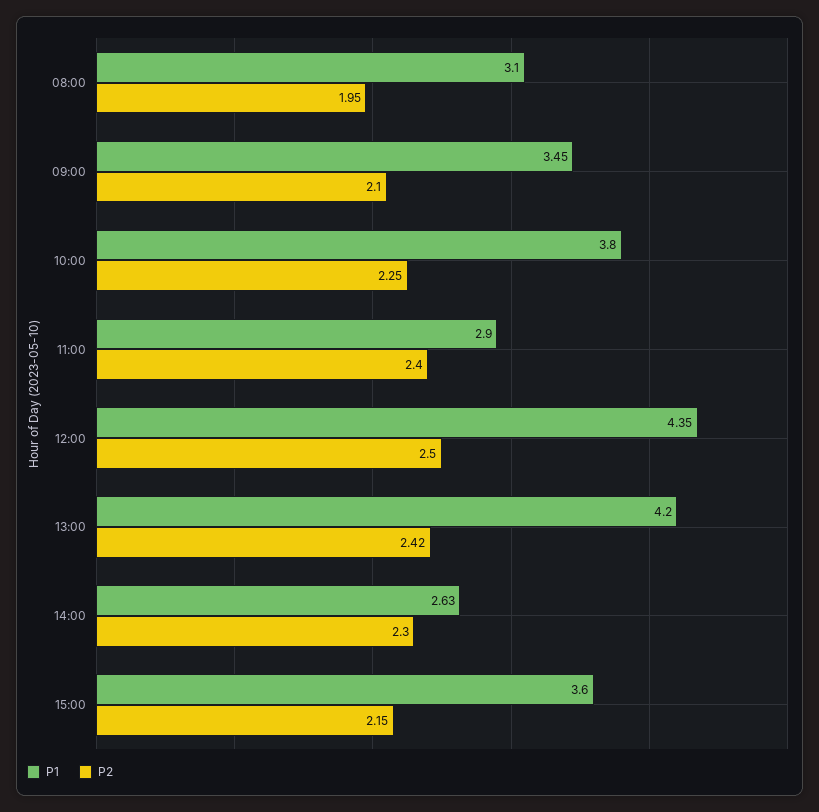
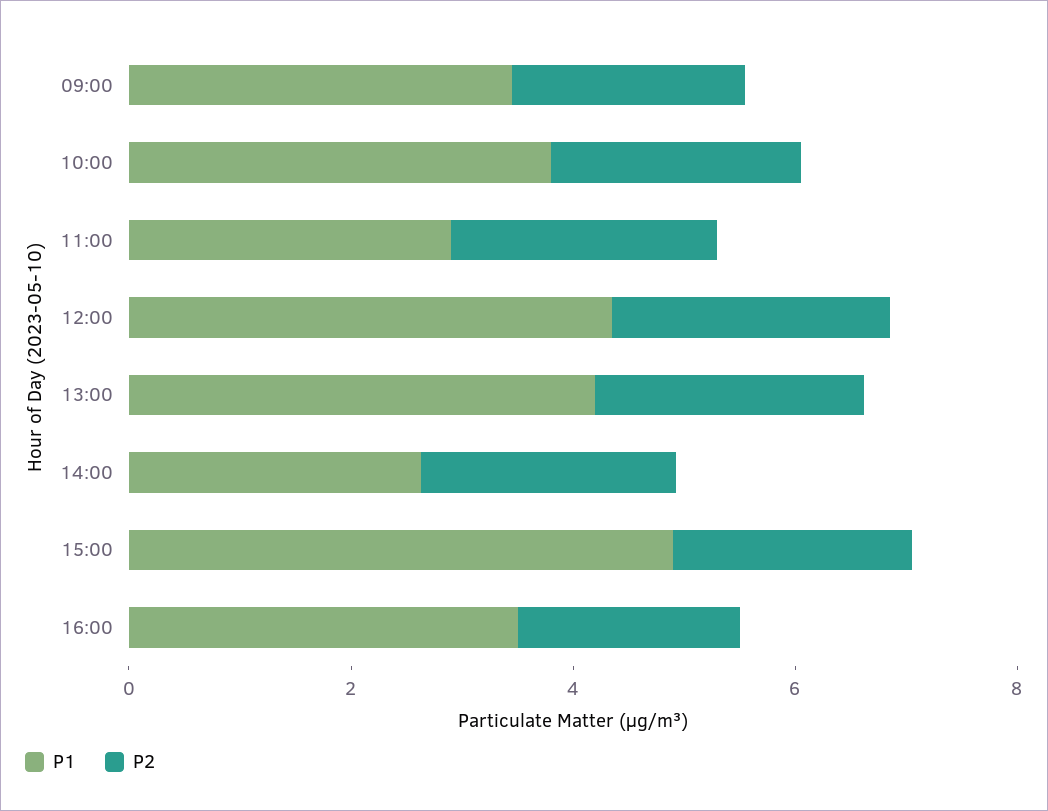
P1, 08:00: 3.1 -> none
P2, 08:00: 1.95 -> none
P1, 15:00: 3.6 -> 5
P1, 16:00: none -> 3.5
P2, 16:00: none -> 2

